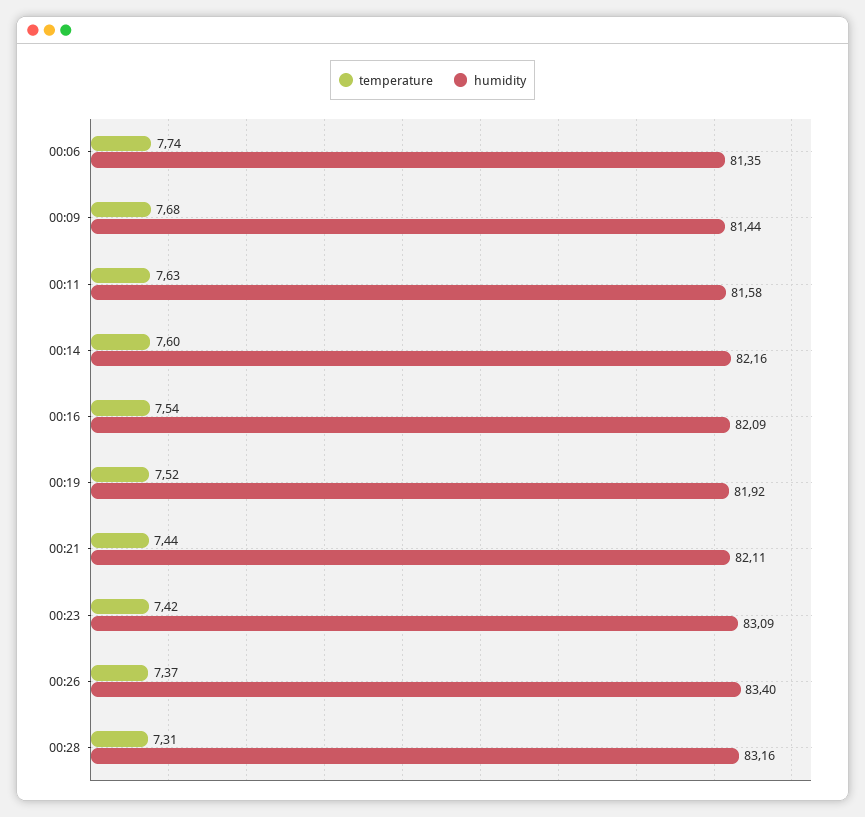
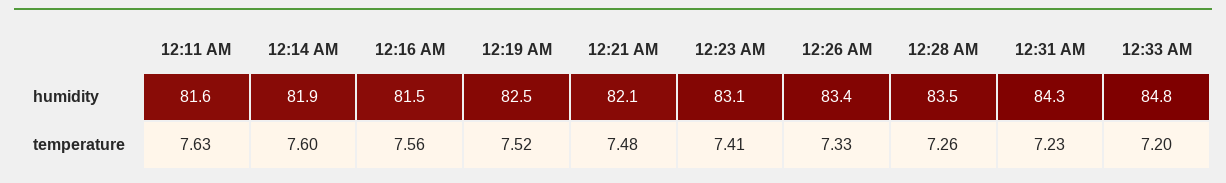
temperature, 00:06: 7.74 -> none
humidity, 00:06: 81.35 -> none
temperature, 00:09: 7.68 -> none
humidity, 00:09: 81.44 -> none
humidity, 00:14: 82.16 -> 81.9
temperature, 00:16: 7.54 -> 7.56
humidity, 00:16: 82.09 -> 81.5
humidity, 00:19: 81.92 -> 82.5
temperature, 00:21: 7.44 -> 7.48
temperature, 00:23: 7.42 -> 7.41
temperature, 00:26: 7.37 -> 7.33
temperature, 00:28: 7.31 -> 7.26
humidity, 00:28: 83.16 -> 83.5
humidity, 12:31 AM: none -> 84.3
humidity, 12:33 AM: none -> 84.8
temperature, 12:31 AM: none -> 7.23
temperature, 12:33 AM: none -> 7.2

